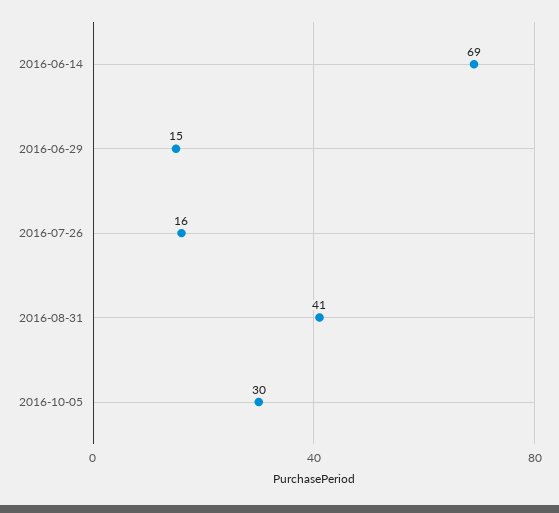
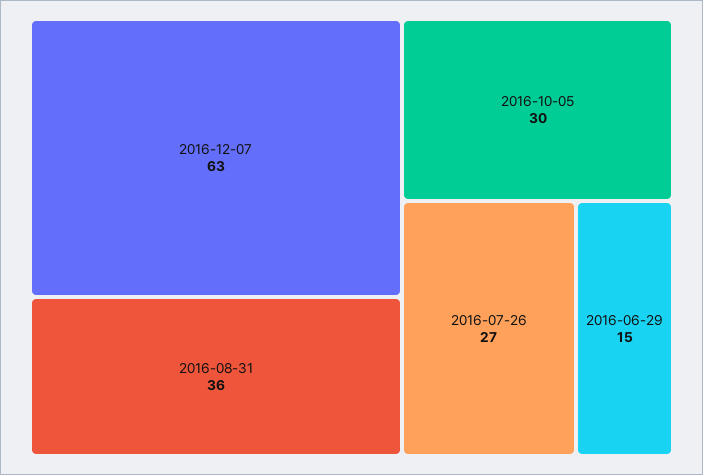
2016-06-14: 69 -> none
2016-07-26: 16 -> 27
2016-08-31: 41 -> 36
2016-12-07: none -> 63

